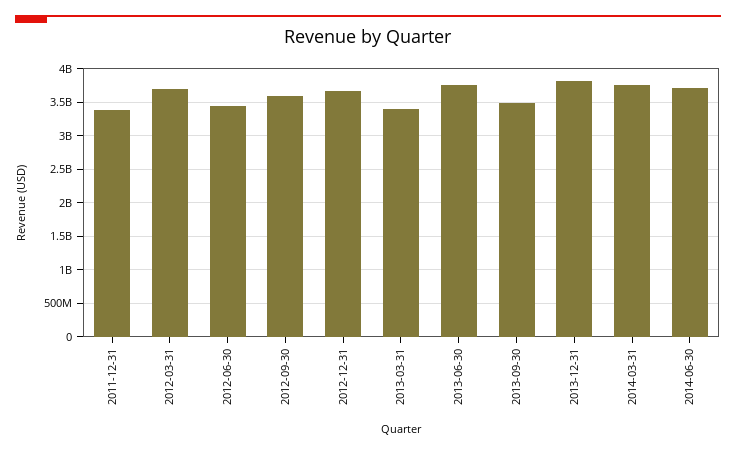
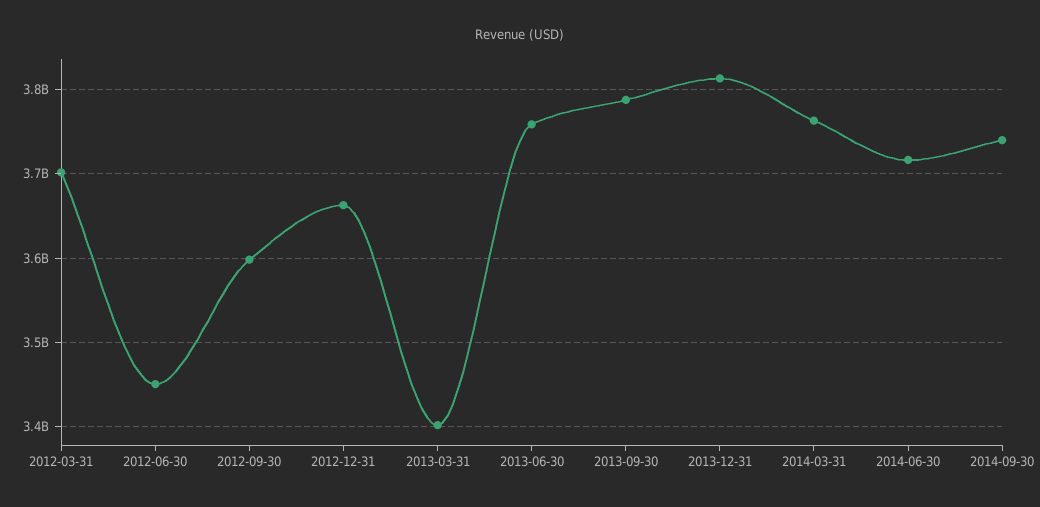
2011-12-31: 3400000000 -> none
2013-09-30: 3500000000 -> 3790000000
2014-09-30: none -> 3740000000

